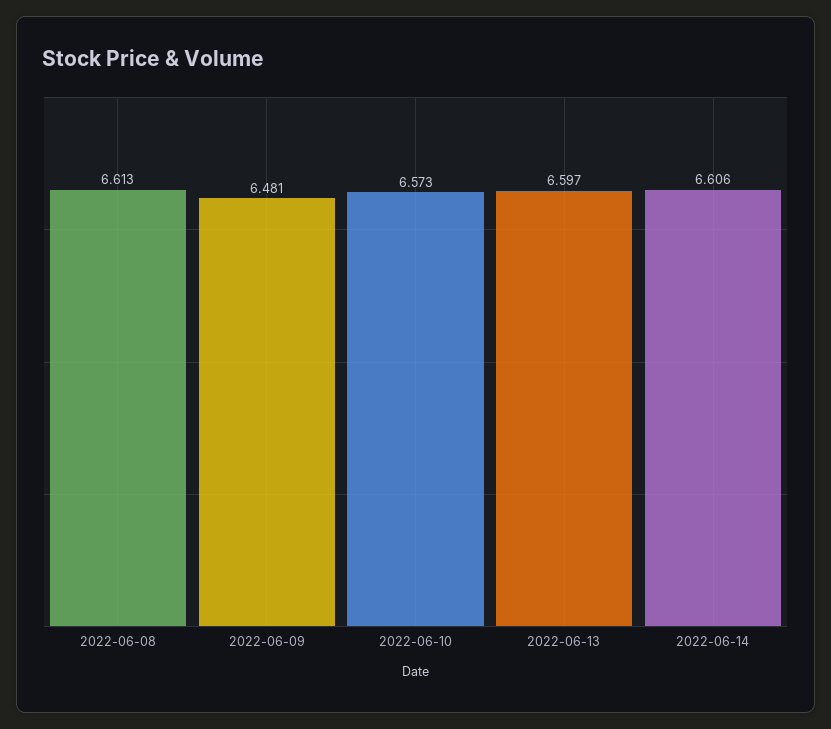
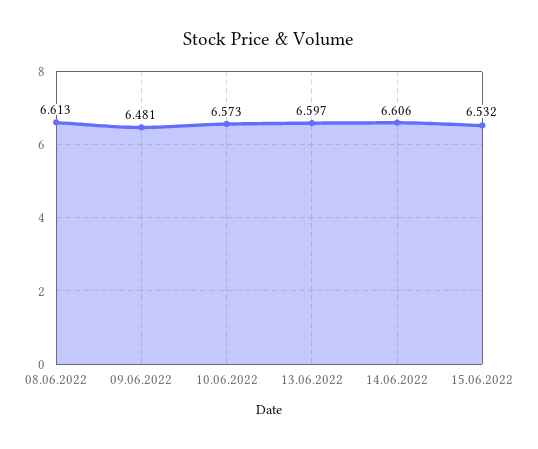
15.06.2022: none -> 6.532

